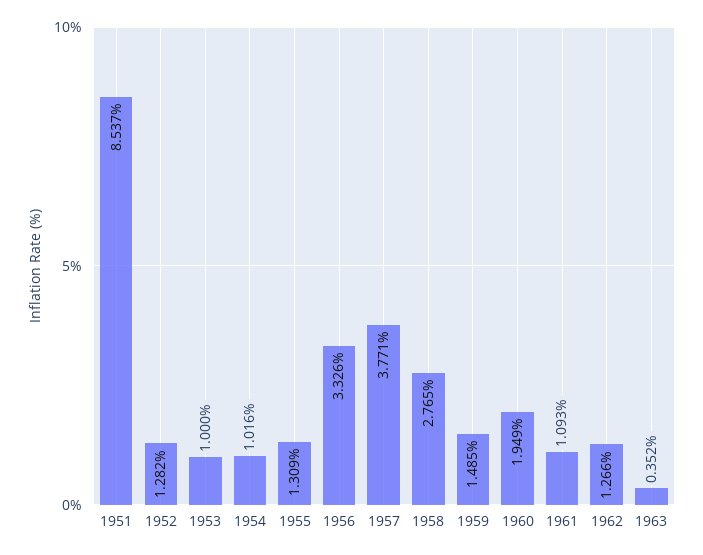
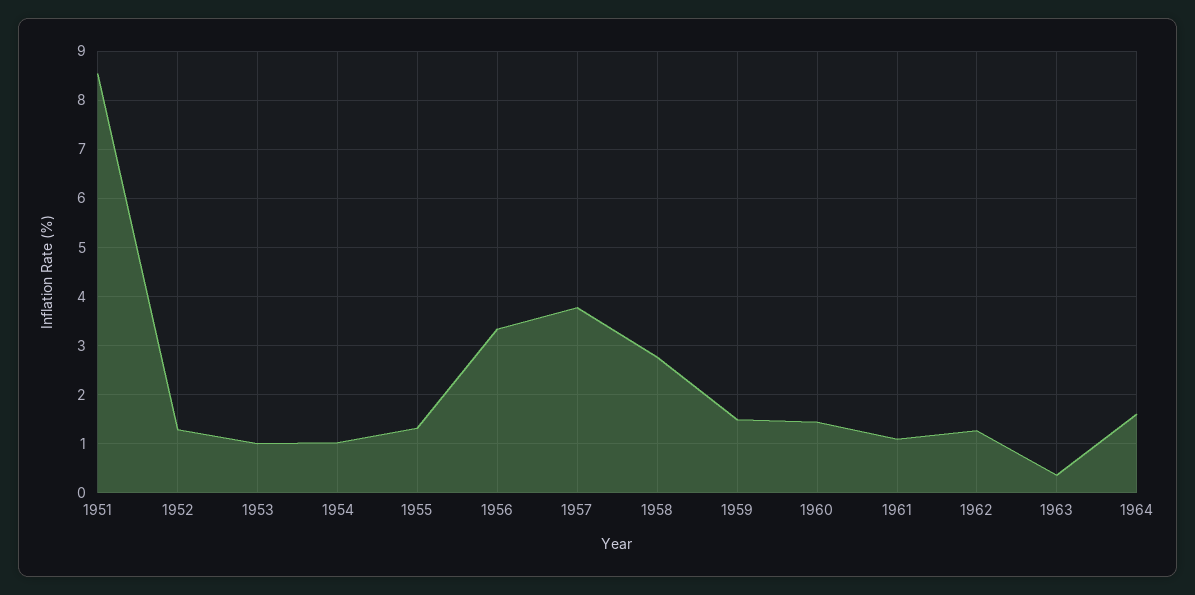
1960: 1.949 -> 1.4
1964: none -> 1.6

